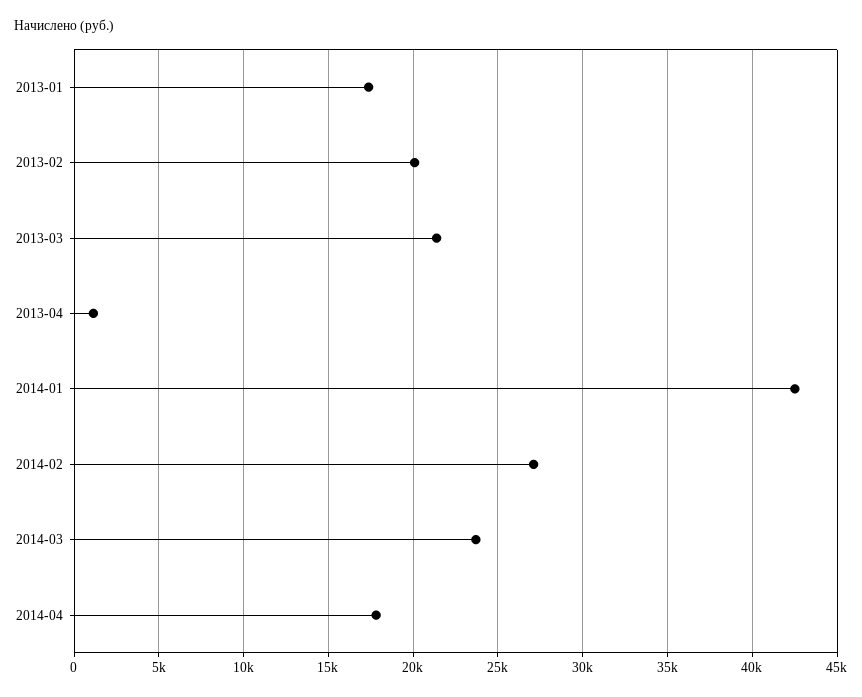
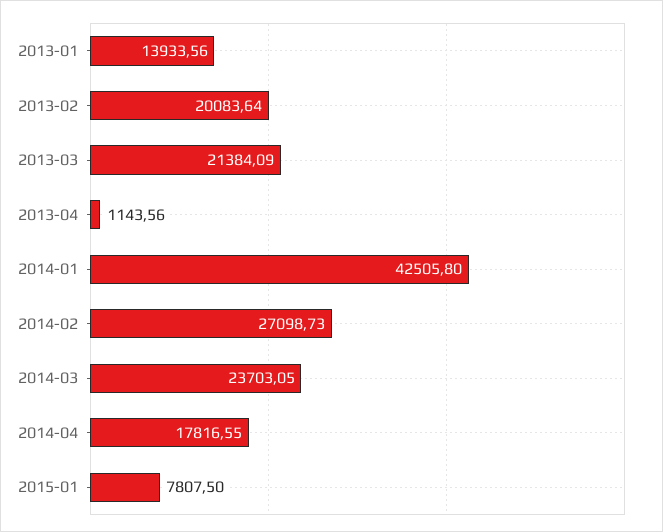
2013-01: 17500 -> 13933.56
2015-01: none -> 7807.5

